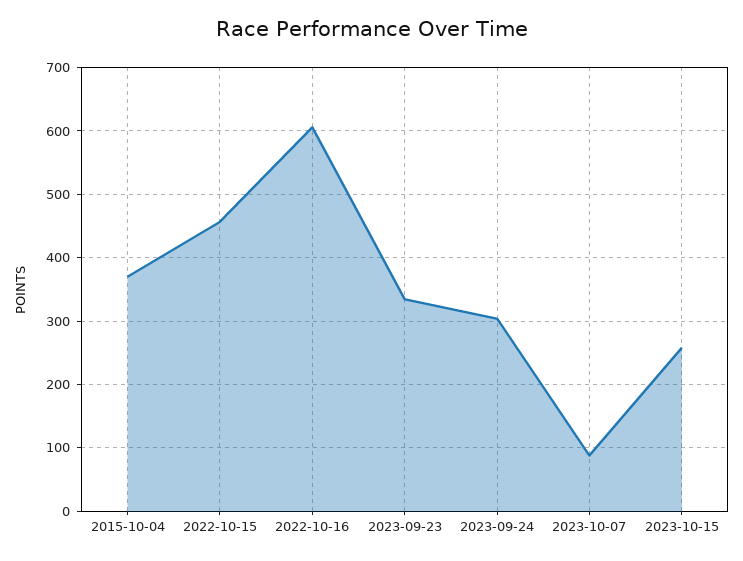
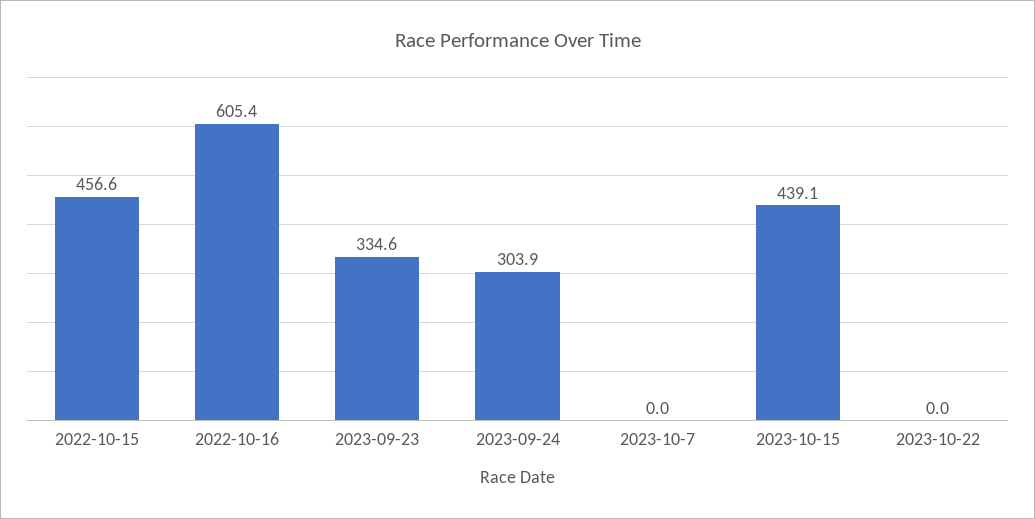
2015-10-04: 370 -> none
2023-10-07: 90 -> 0
2023-10-15: 260 -> 439.1
2023-10-22: none -> 0

